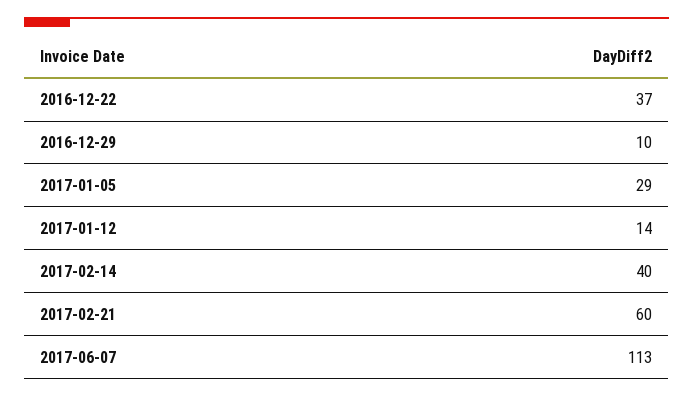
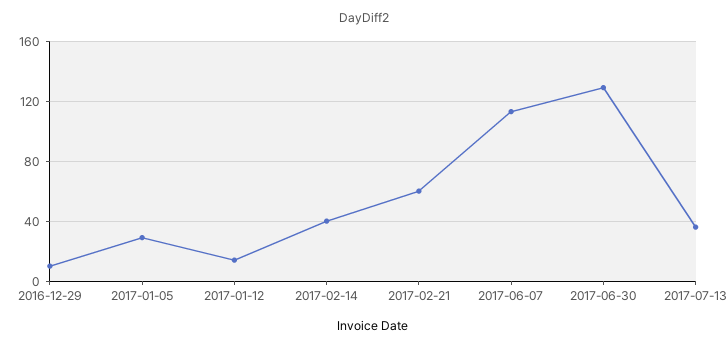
2016-12-22: 37 -> none
2017-06-30: none -> 130
2017-07-13: none -> 35

